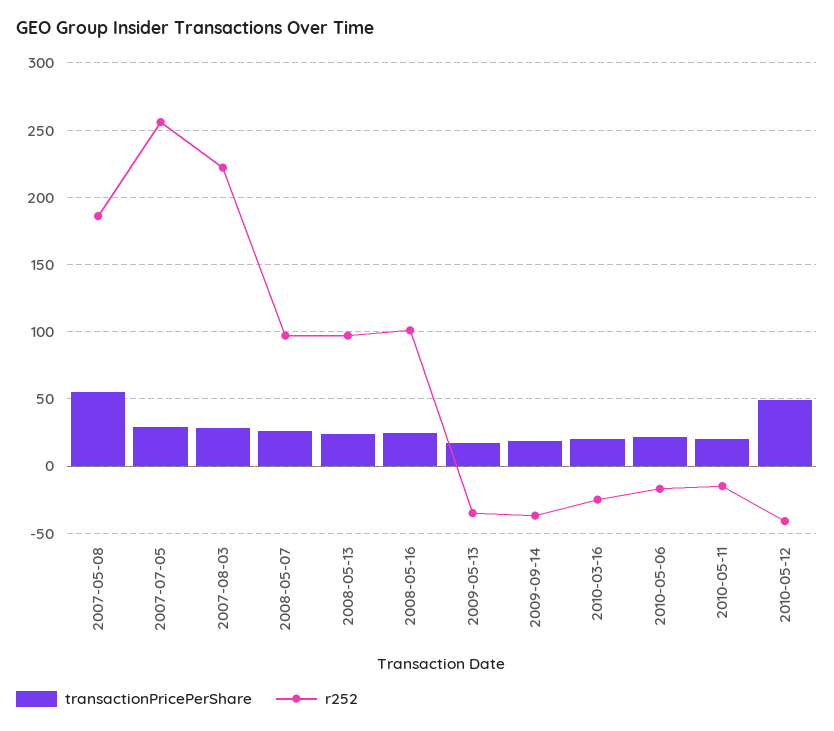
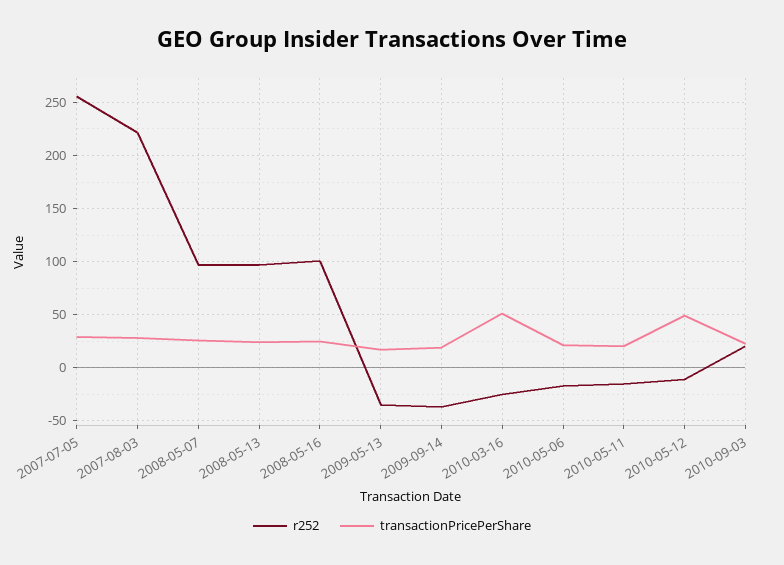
transactionPricePerShare, 2007-05-08: 55 -> none
r252, 2007-05-08: 185 -> none
transactionPricePerShare, 2010-03-16: 20 -> 50
r252, 2010-05-12: -40 -> -10
r252, 2010-09-03: none -> 20
transactionPricePerShare, 2010-09-03: none -> 20

